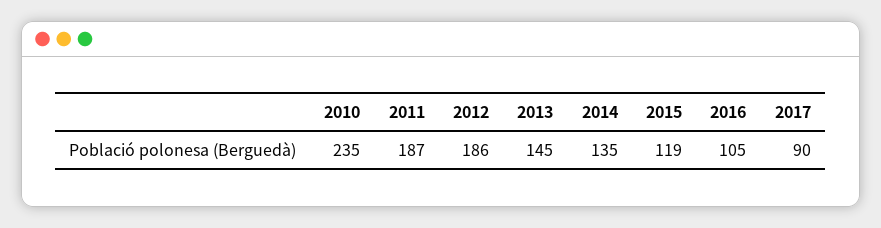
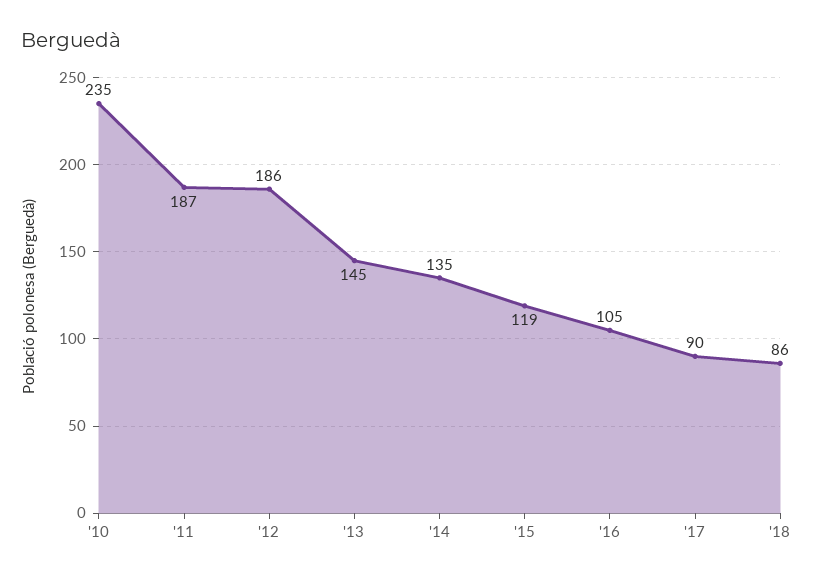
'18: none -> 86

